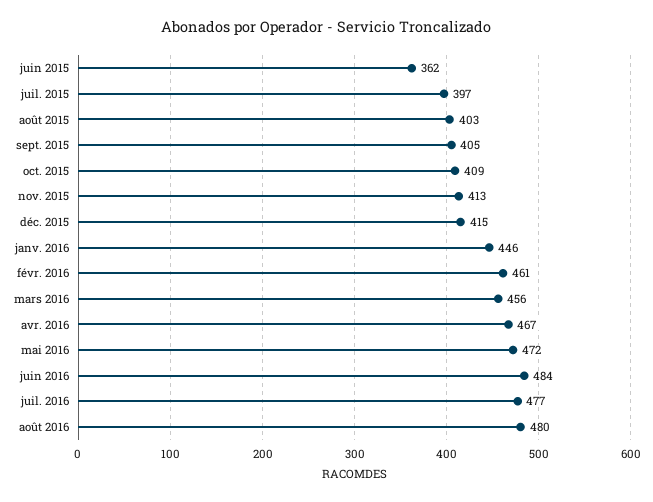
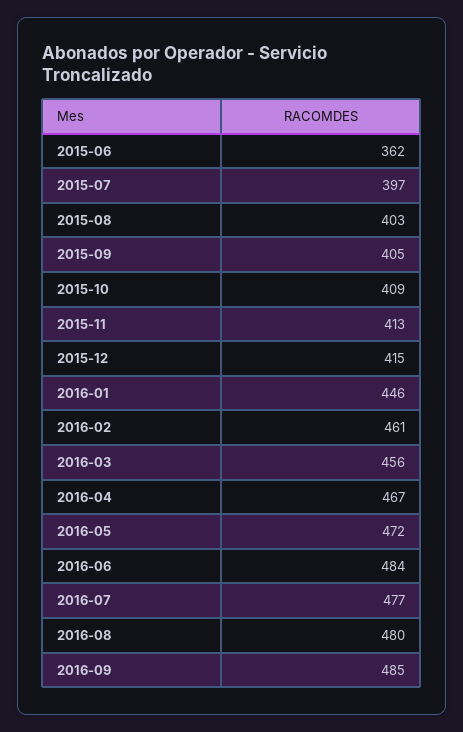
2016-09: none -> 485

